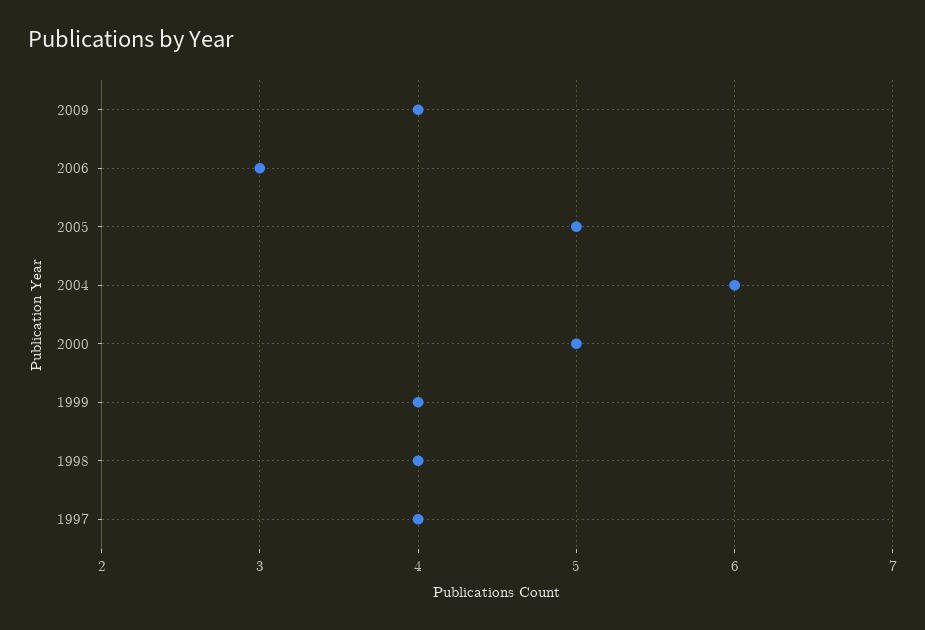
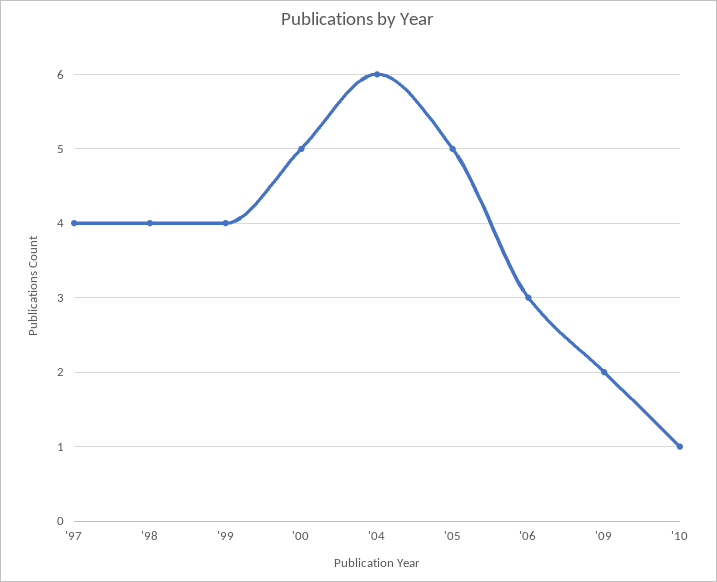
2009: 4 -> 2
'10: none -> 1

